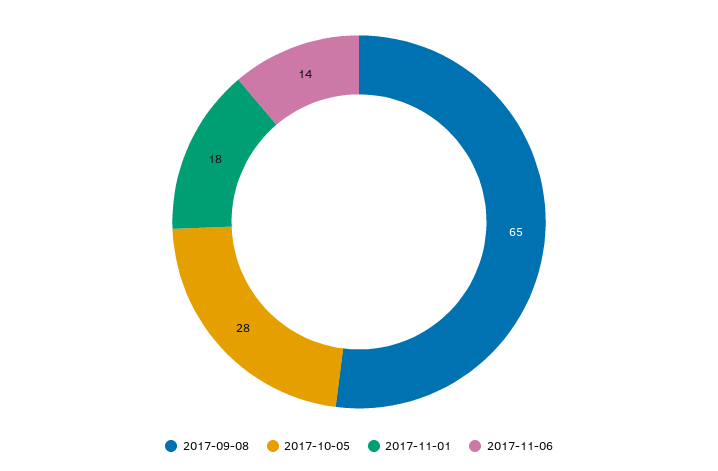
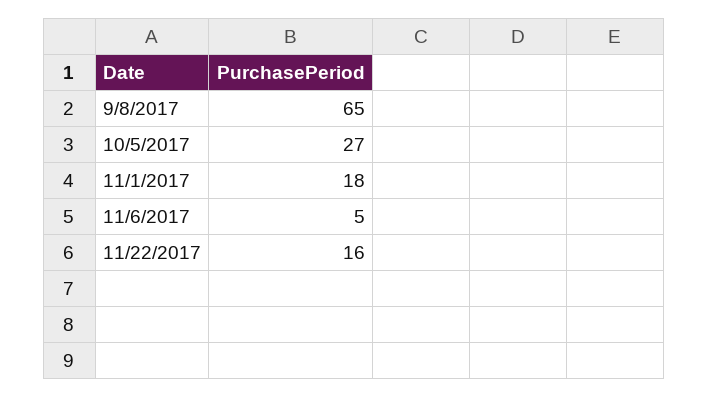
2017-10-05: 28 -> 27
2017-11-06: 14 -> 5
11/22/2017: none -> 16

